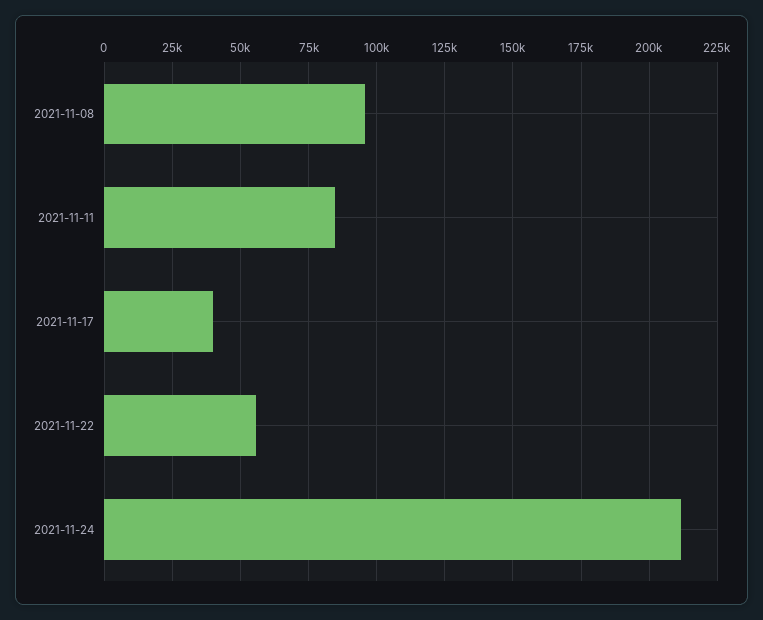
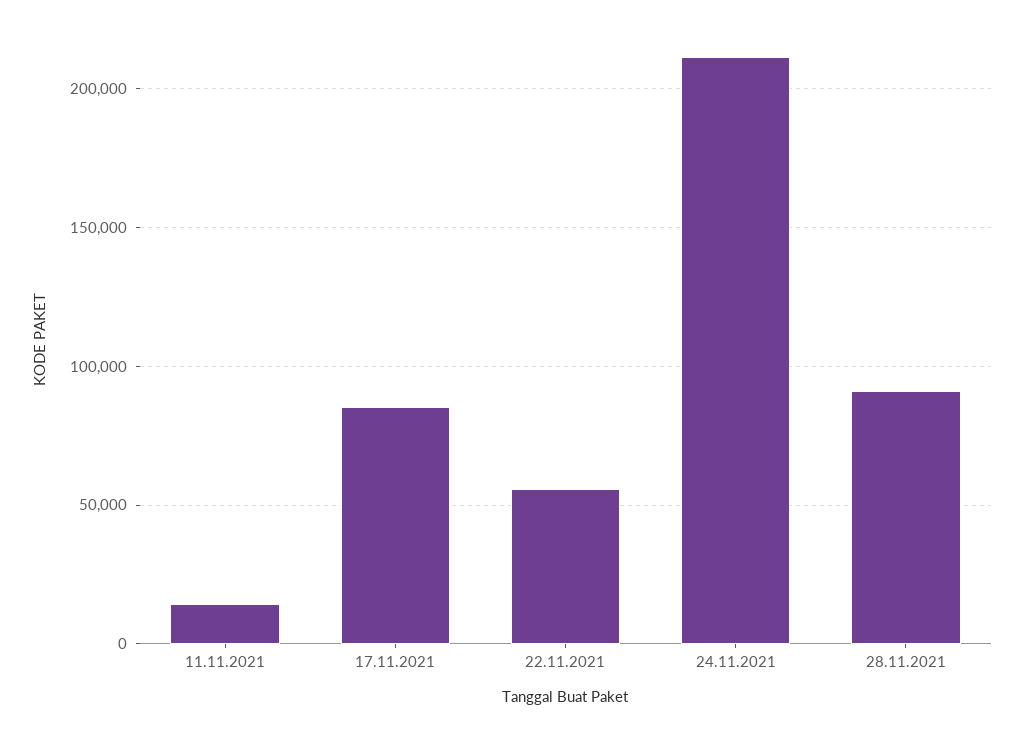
2021-11-08: 95000 -> none
2021-11-11: 85000 -> 15000
2021-11-17: 40000 -> 85000
28.11.2021: none -> 90000

